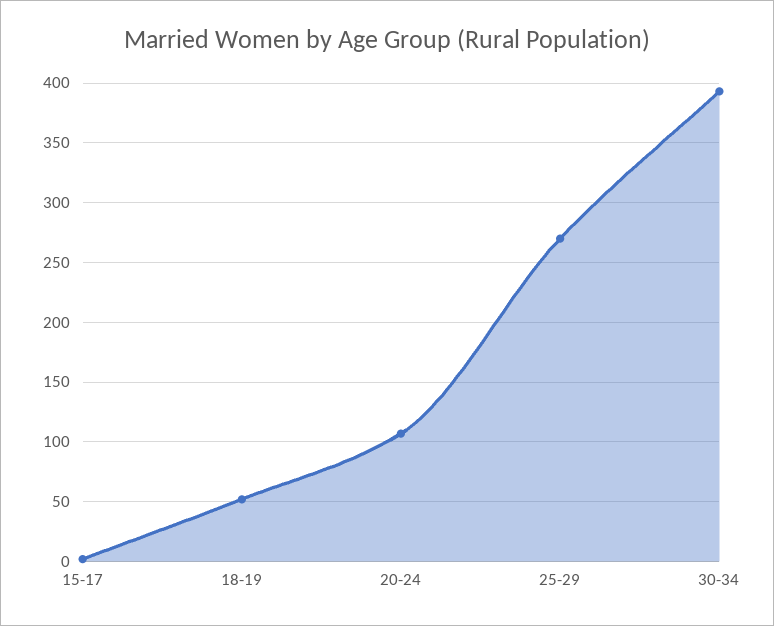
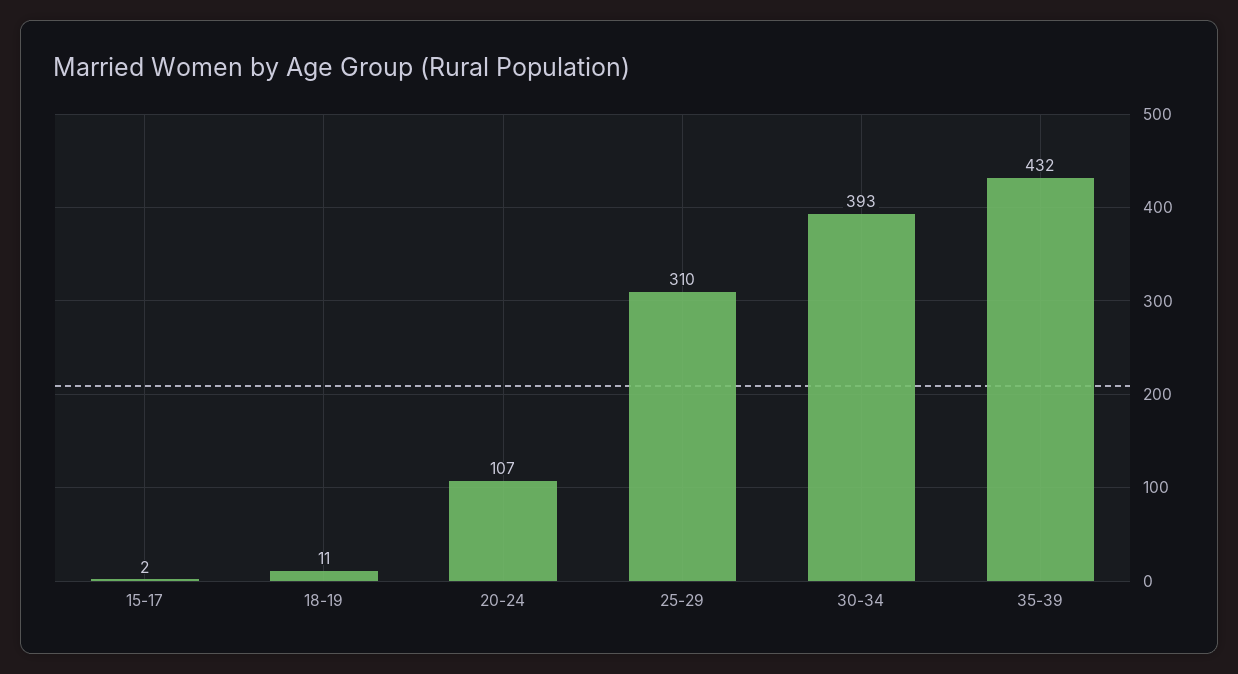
18-19: 50 -> 11
25-29: 270 -> 310
35-39: none -> 432

